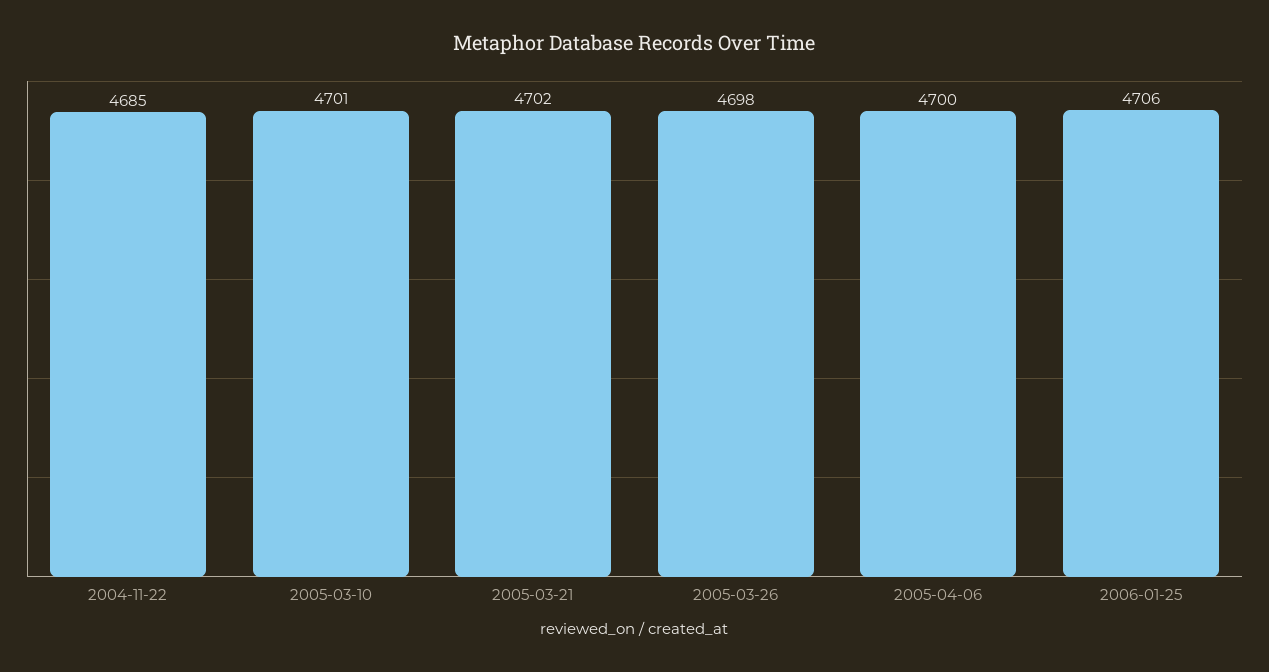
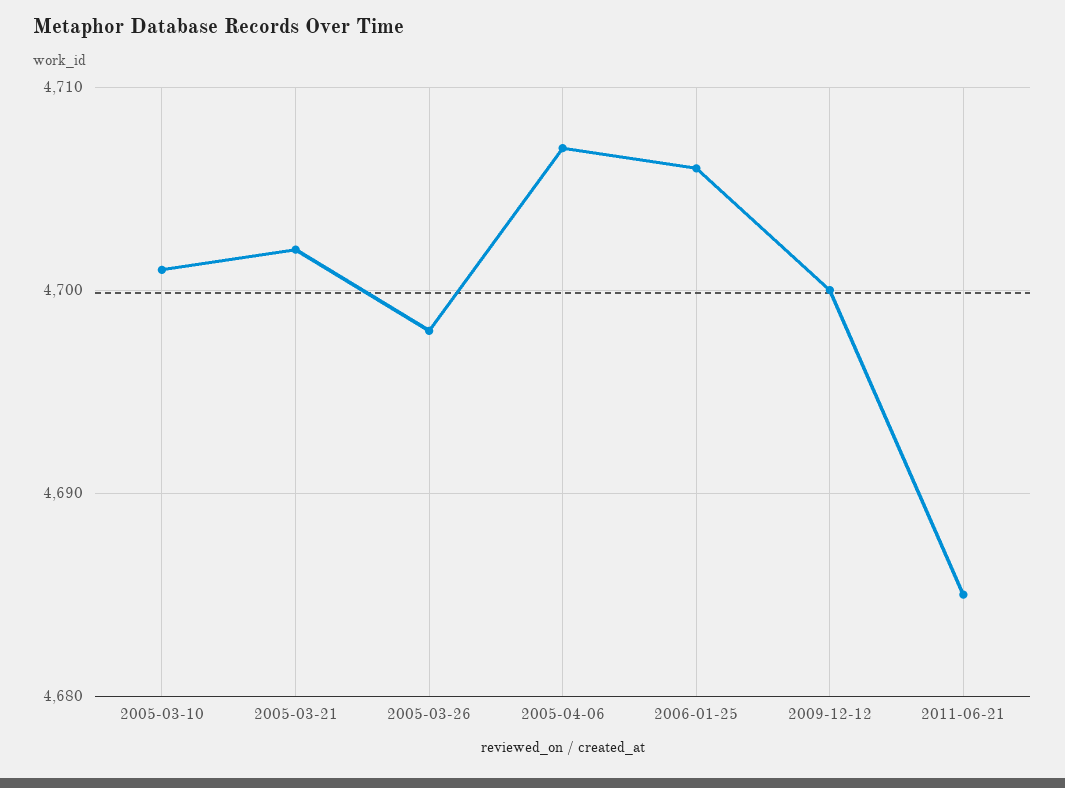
2004-11-22: 4685 -> none
2005-04-06: 4700 -> 4707
2009-12-12: none -> 4700
2011-06-21: none -> 4685

